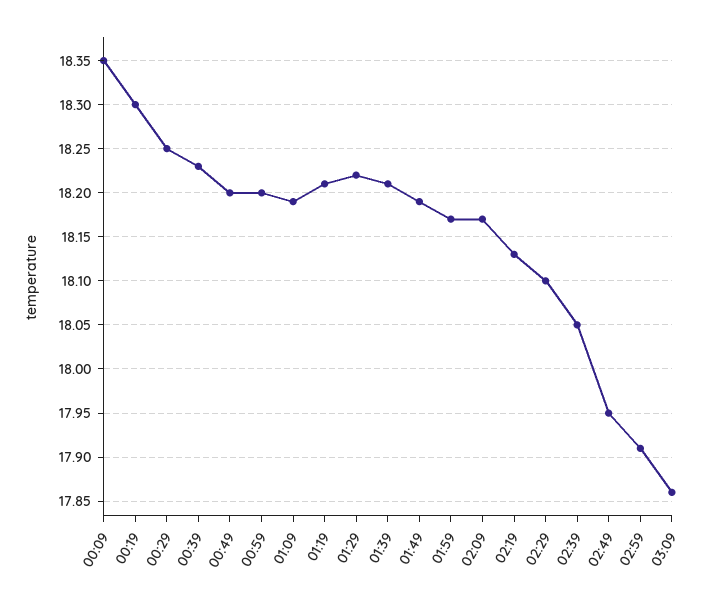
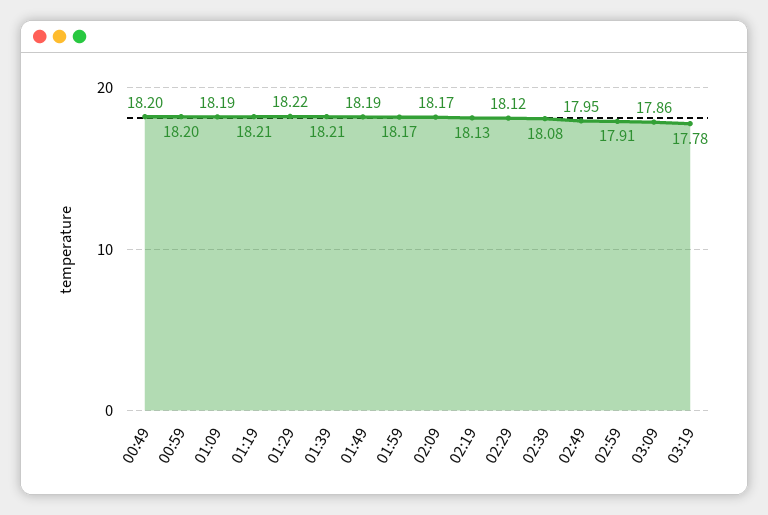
00:09: 18.35 -> none
00:19: 18.3 -> none
00:29: 18.25 -> none
00:39: 18.23 -> none
02:29: 18.1 -> 18.12
02:39: 18.05 -> 18.08
03:19: none -> 17.78

